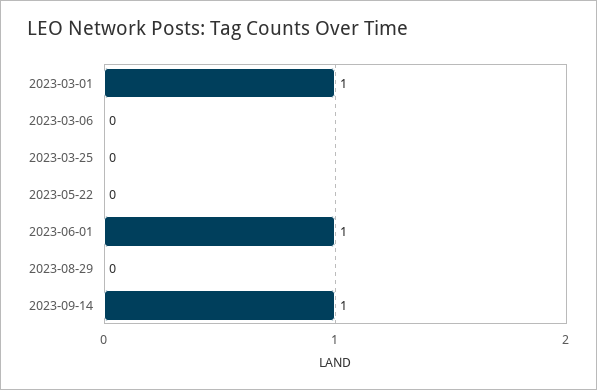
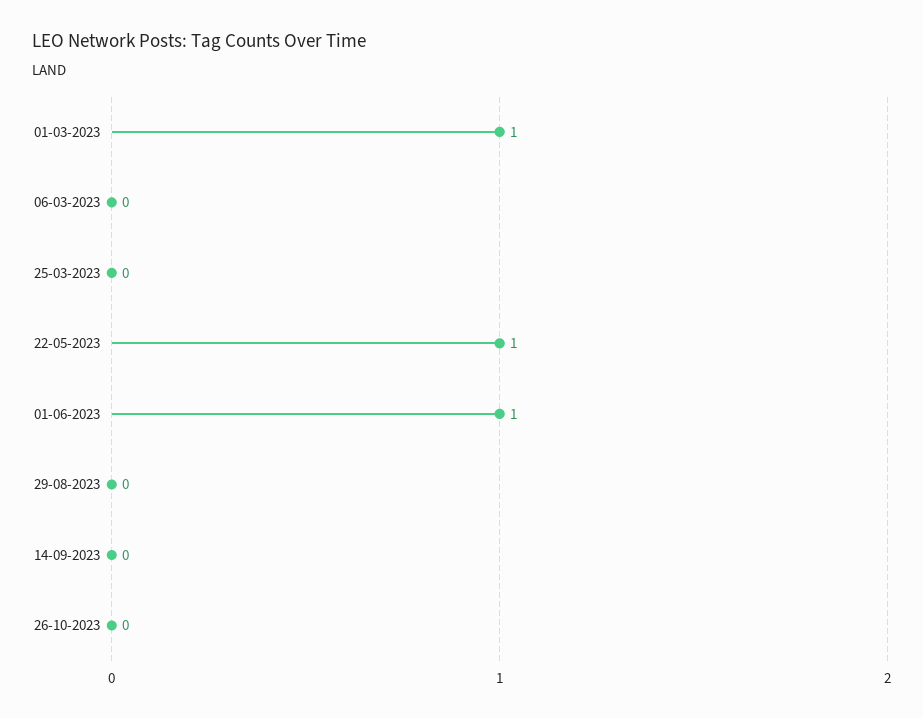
2023-05-22: 0 -> 1
2023-09-14: 1 -> 0
26-10-2023: none -> 0

